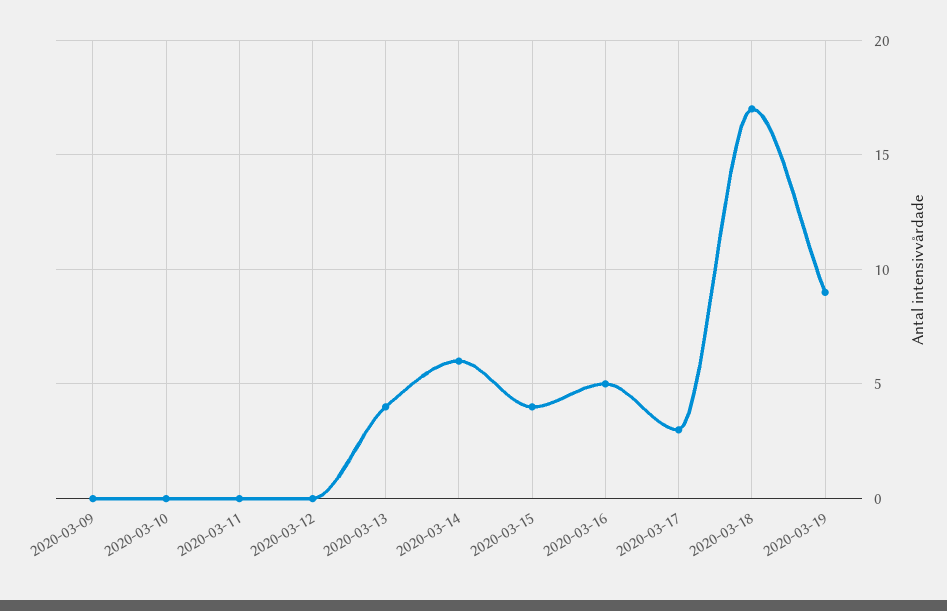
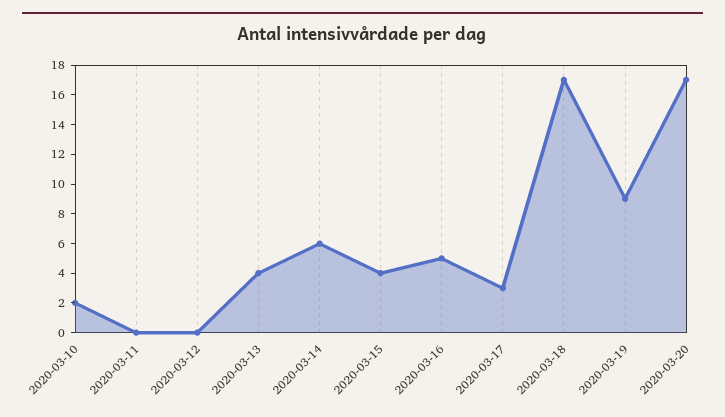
2020-03-09: 0 -> none
2020-03-10: 0 -> 2
2020-03-20: none -> 17

